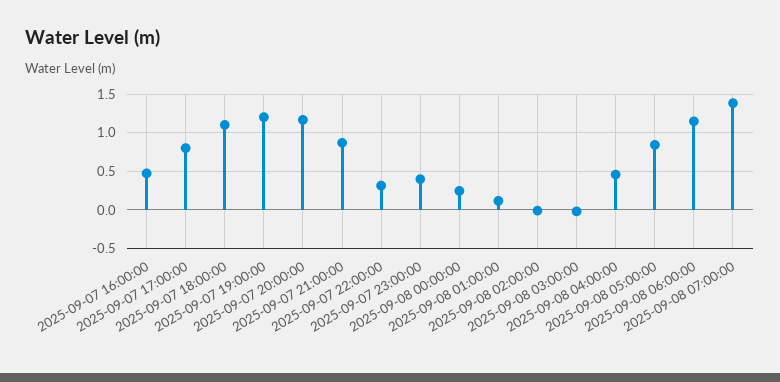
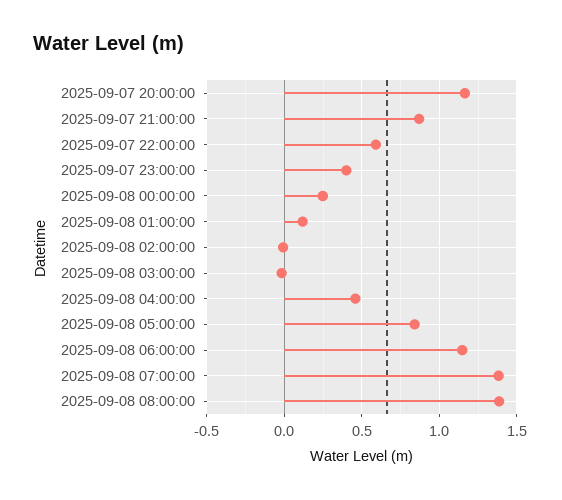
2025-09-07 16:00:00: 0.5 -> none
2025-09-07 17:00:00: 0.8 -> none
2025-09-07 18:00:00: 1.1 -> none
2025-09-07 19:00:00: 1.2 -> none
2025-09-07 22:00:00: 0.3 -> 0.6
2025-09-08 08:00:00: none -> 1.4

